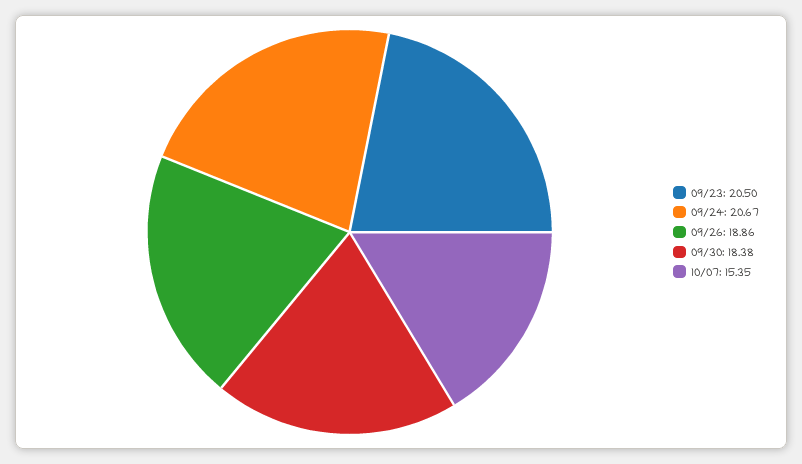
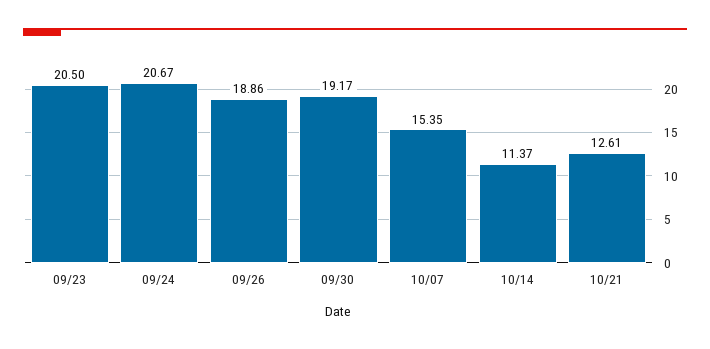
09/30: 18.38 -> 19.17
10/14: none -> 11.37
10/21: none -> 12.61

